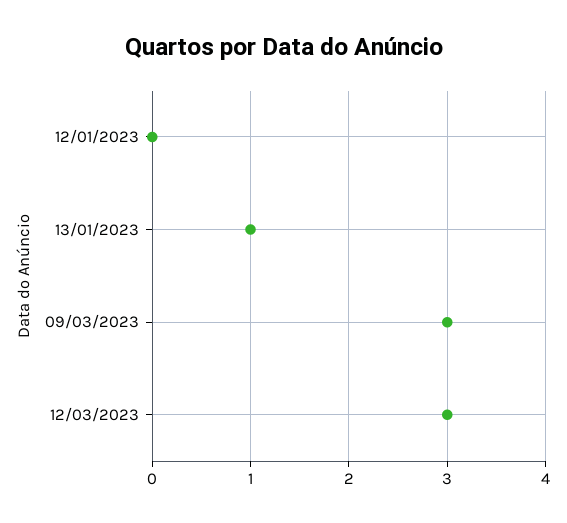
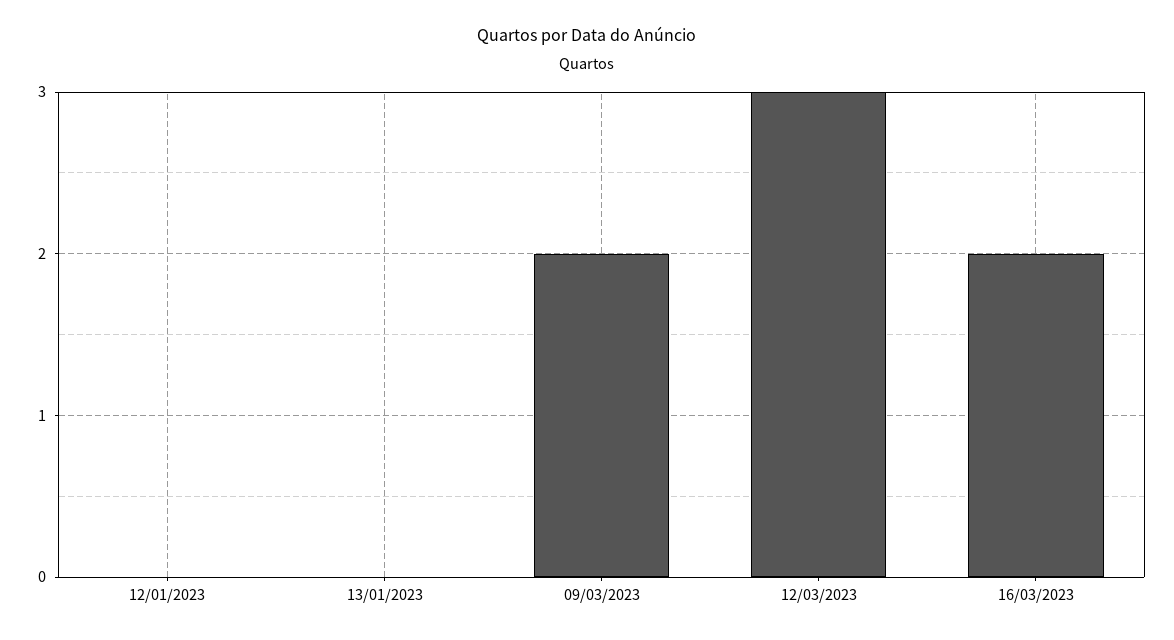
13/01/2023: 1 -> 0
09/03/2023: 3 -> 2
16/03/2023: none -> 2

